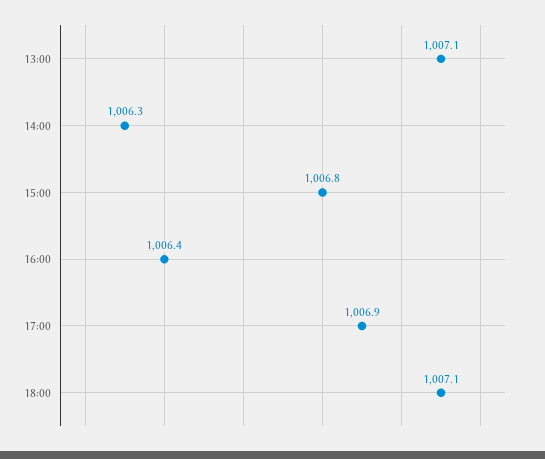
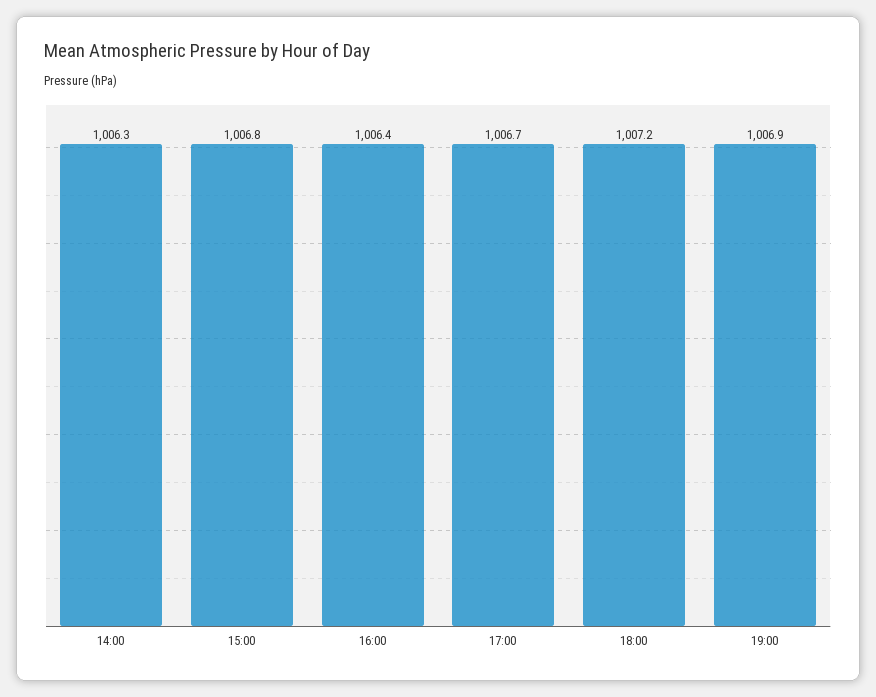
13:00: 1007.1 -> none
17:00: 1006.9 -> 1006.7
18:00: 1007.1 -> 1007.2
19:00: none -> 1006.9

